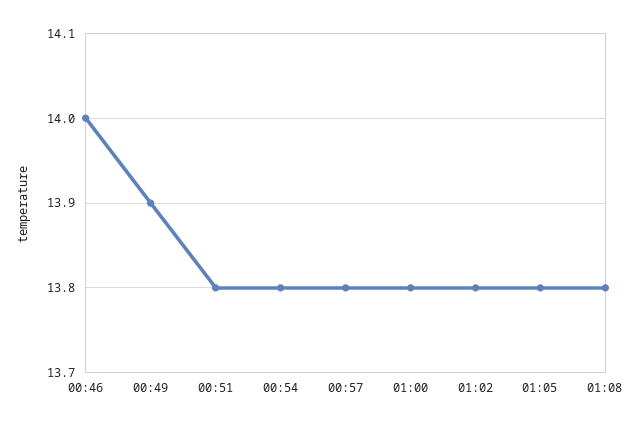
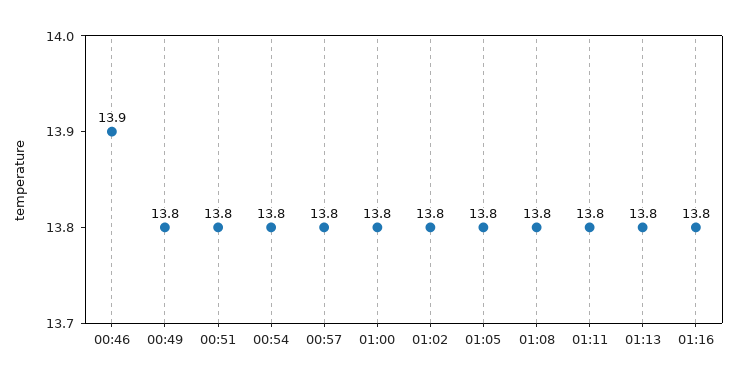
00:46: 14 -> 13.9
00:49: 13.9 -> 13.8
01:11: none -> 13.8
01:13: none -> 13.8
01:16: none -> 13.8

